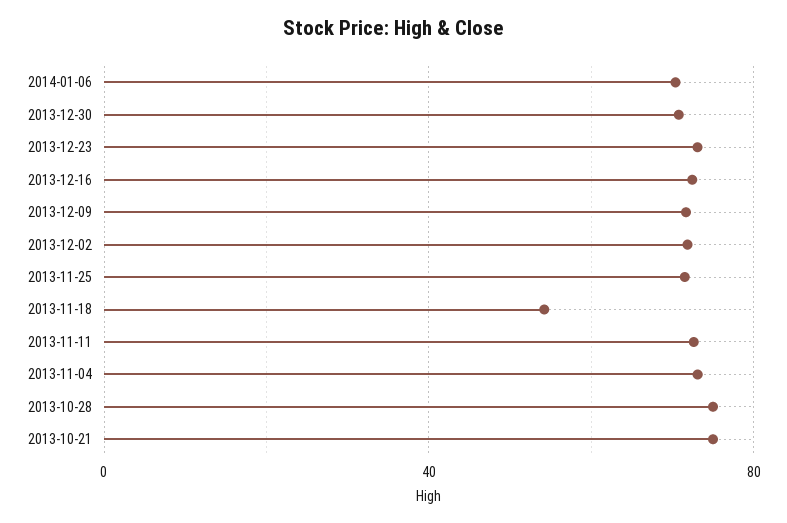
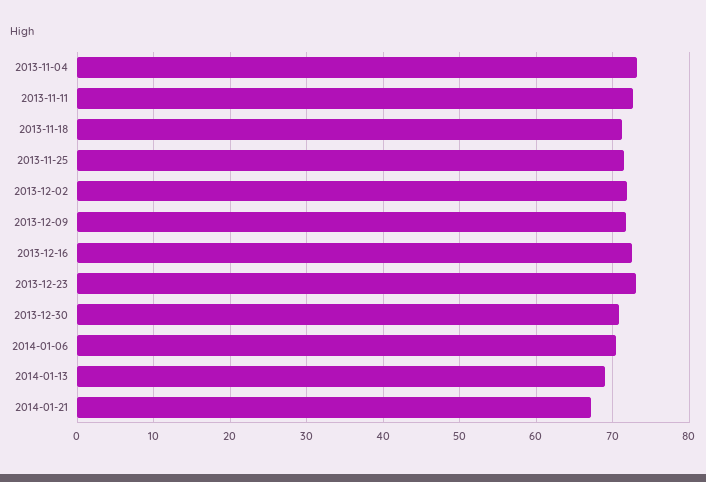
2013-11-18: 55 -> 71
2013-10-28: 75 -> none
2013-10-21: 75 -> none
2014-01-13: none -> 69
2014-01-21: none -> 67

